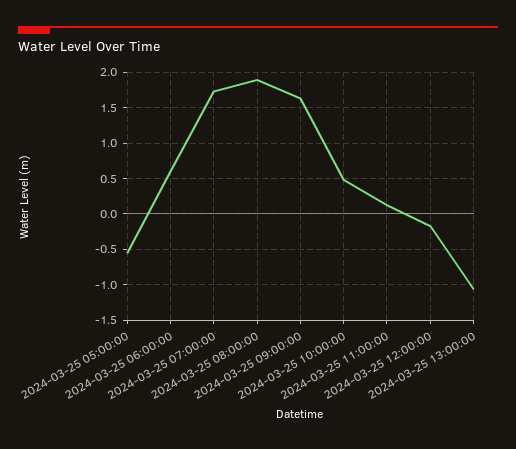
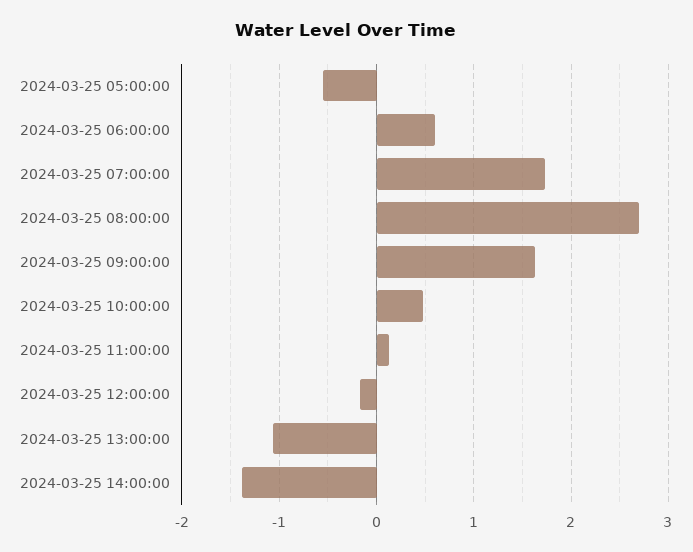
2024-03-25 08:00:00: 1.9 -> 2.7
2024-03-25 14:00:00: none -> -1.4

